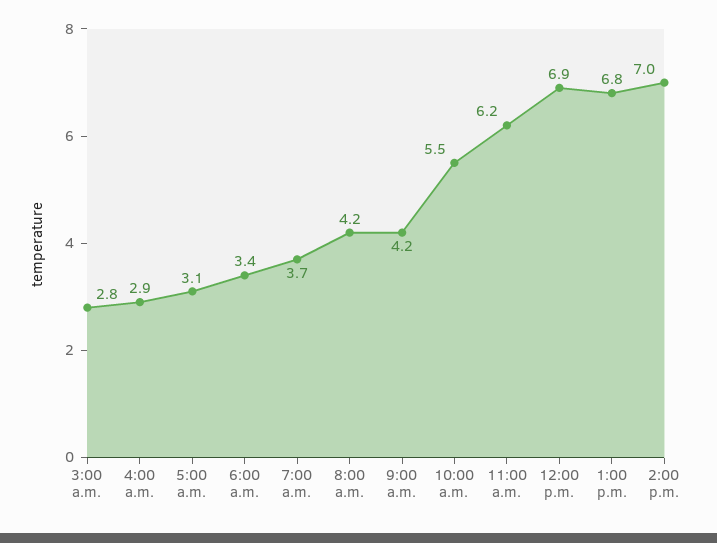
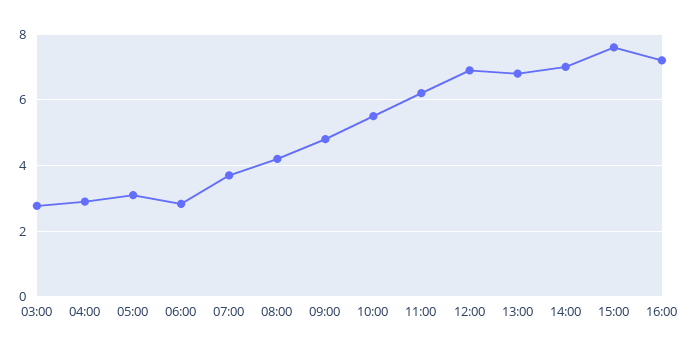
6:00 a.m.: 3.4 -> 2.8
9:00 a.m.: 4.2 -> 4.8
15:00: none -> 7.6
16:00: none -> 7.2

